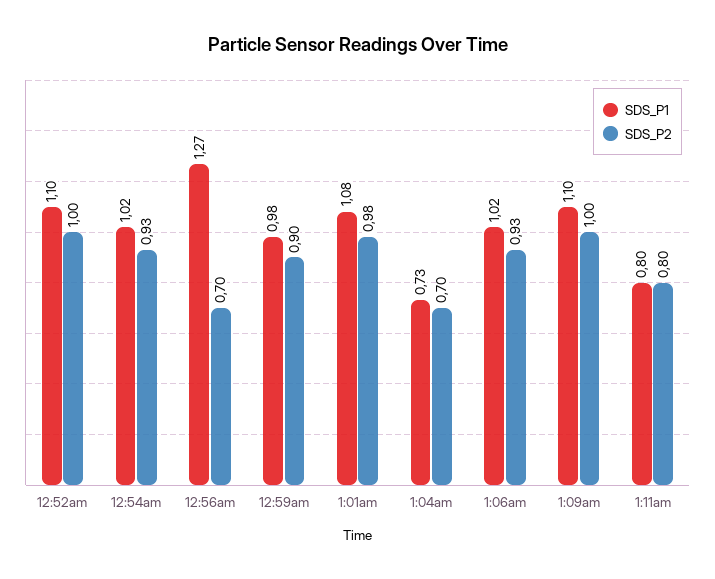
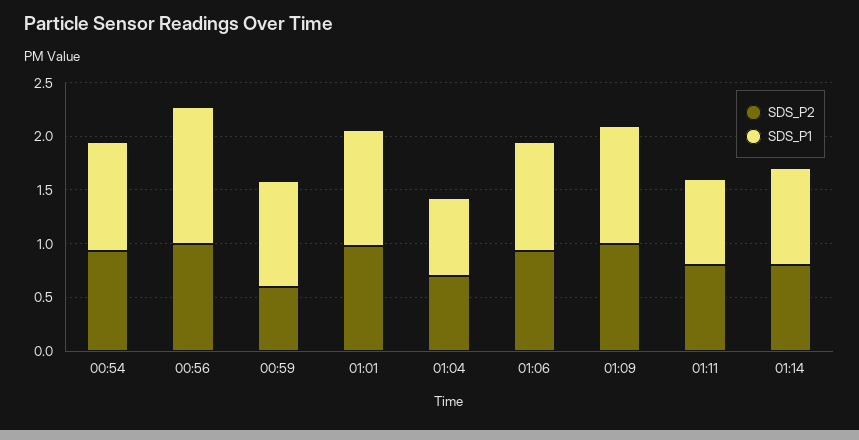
SDS_P1, 12:52am: 1.1 -> none
SDS_P2, 12:52am: 1 -> none
SDS_P2, 12:56am: 0.7 -> 1
SDS_P2, 12:59am: 0.9 -> 0.6
SDS_P2, 01:14: none -> 0.8
SDS_P1, 01:14: none -> 0.9

